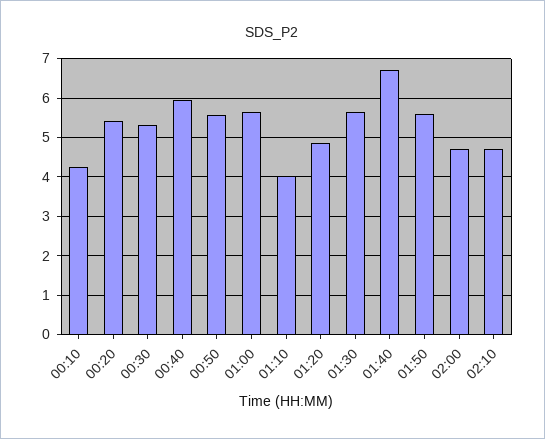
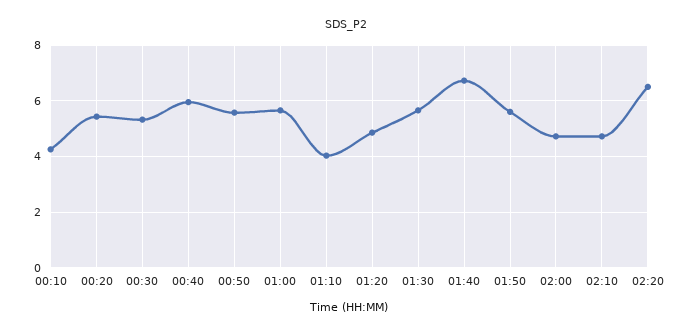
02:20: none -> 6.5

